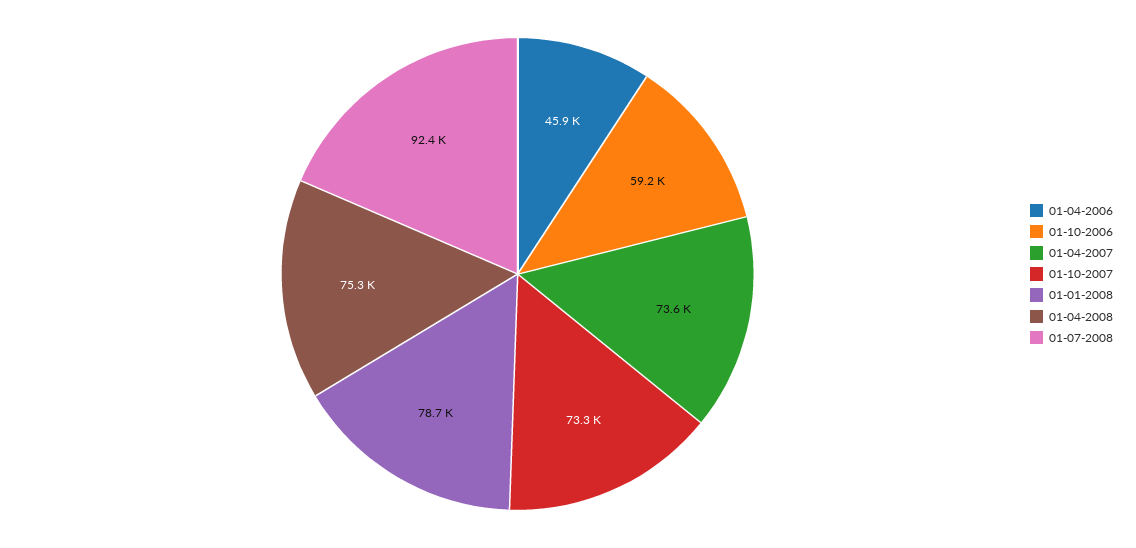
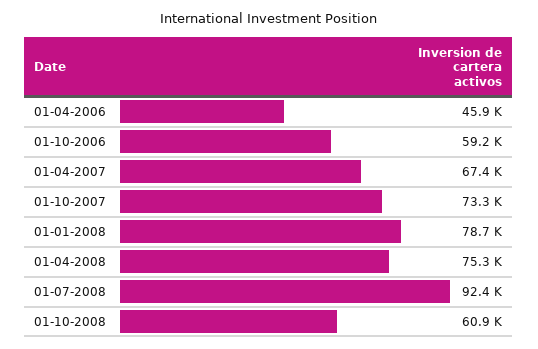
01-04-2007: 73600 -> 67400
01-10-2008: none -> 60900

